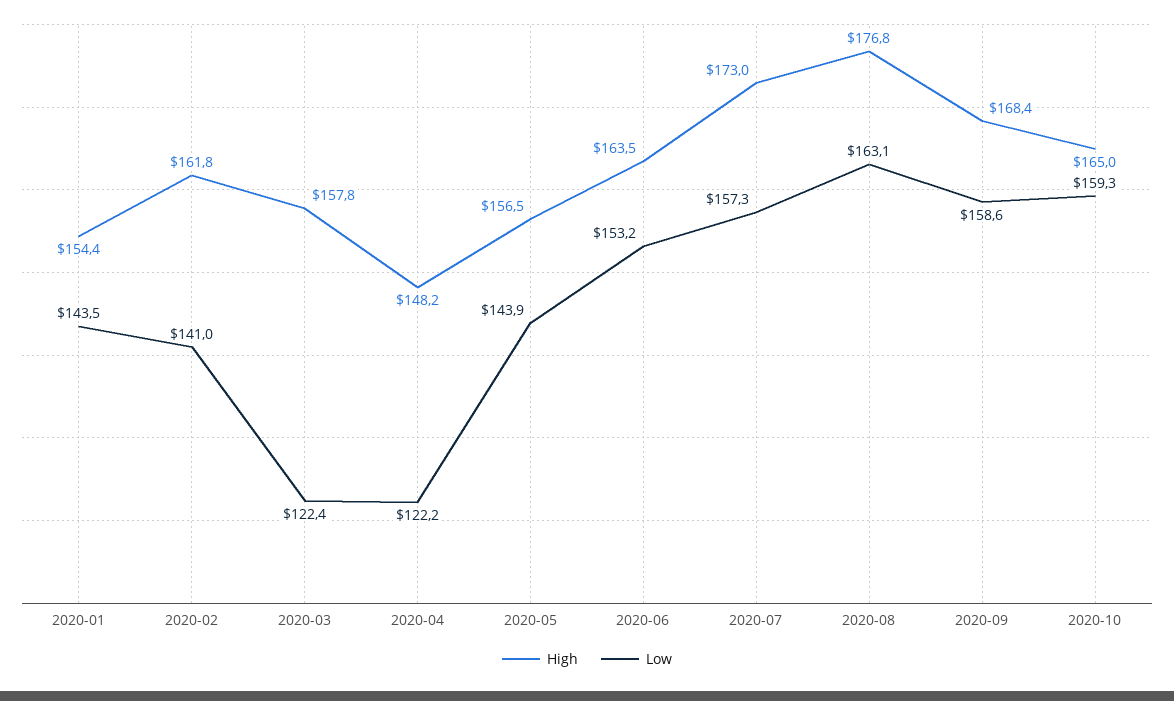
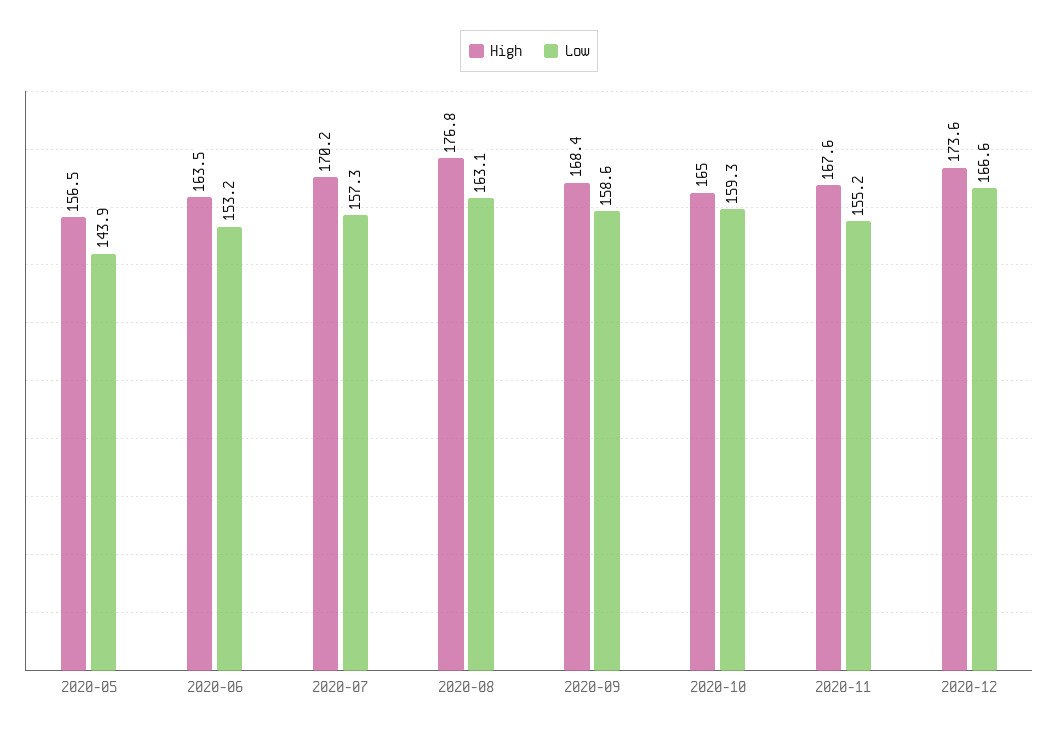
High, 2020-01: 154.4 -> none
Low, 2020-01: 143.5 -> none
High, 2020-02: 161.8 -> none
Low, 2020-02: 141 -> none
High, 2020-03: 157.8 -> none
Low, 2020-03: 122.4 -> none
High, 2020-04: 148.2 -> none
Low, 2020-04: 122.2 -> none
High, 2020-07: 173 -> 170.2
High, 2020-11: none -> 167.6
Low, 2020-11: none -> 155.2
High, 2020-12: none -> 173.6
Low, 2020-12: none -> 166.6

